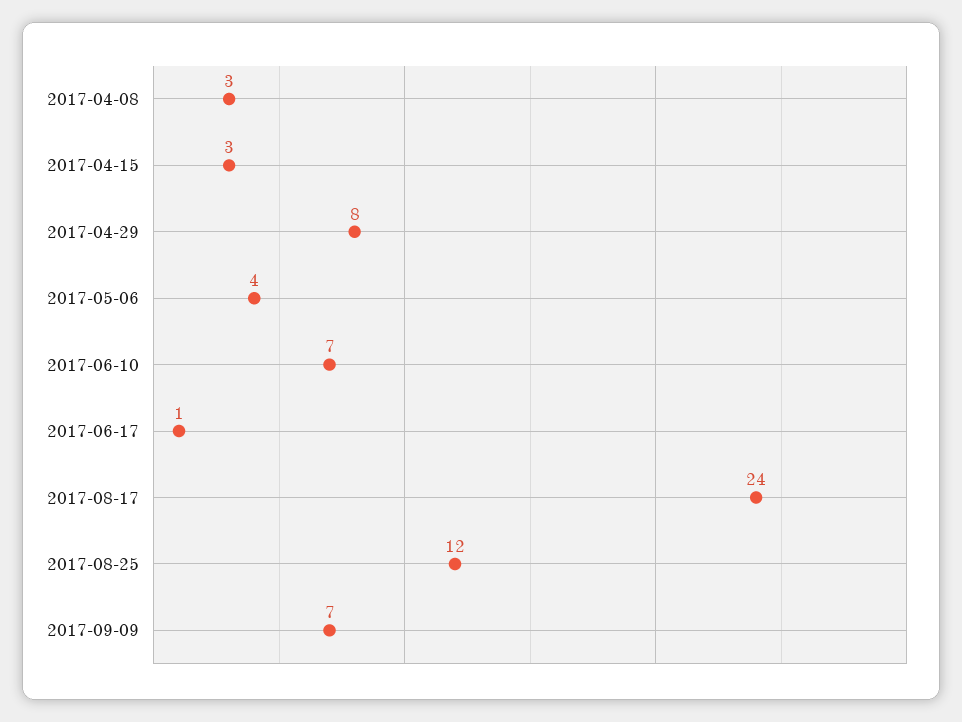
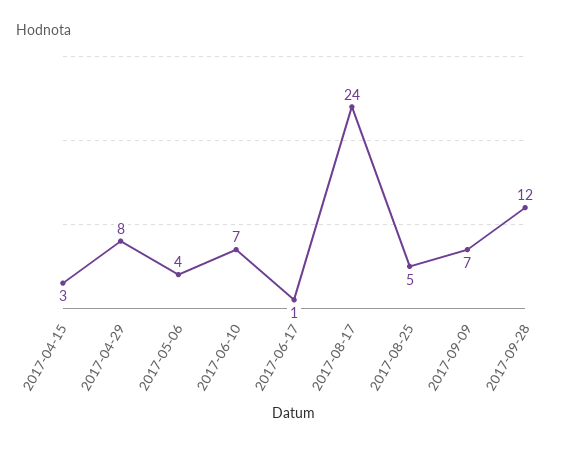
2017-04-08: 3 -> none
2017-08-25: 12 -> 5
2017-09-28: none -> 12

